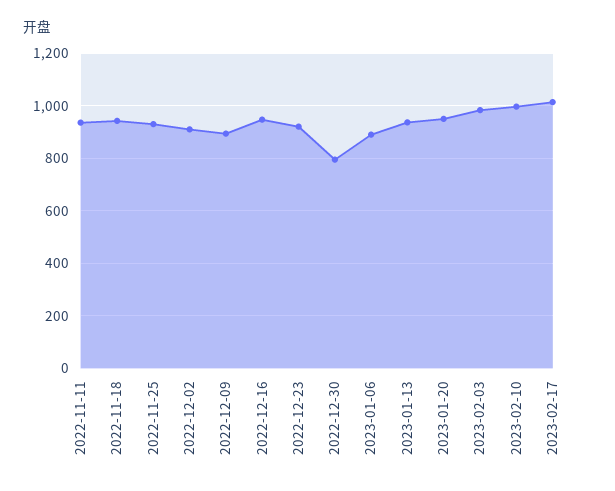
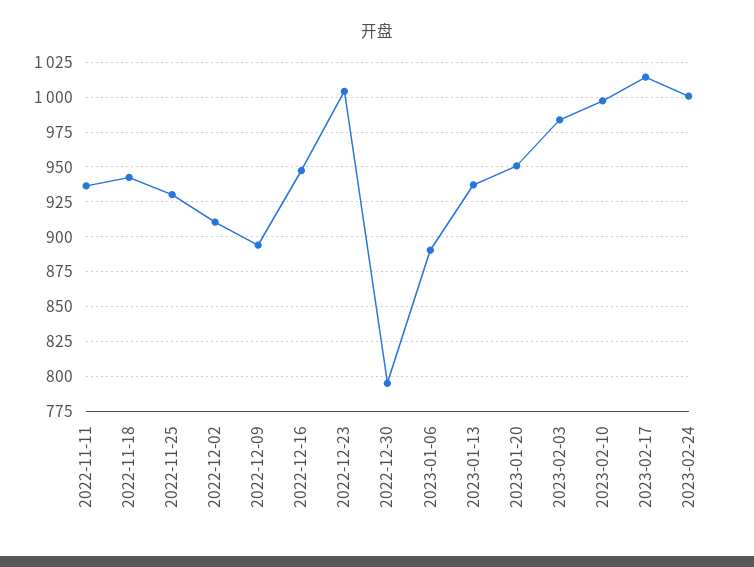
2022-12-23: 925 -> 1005
2023-02-24: none -> 1000

